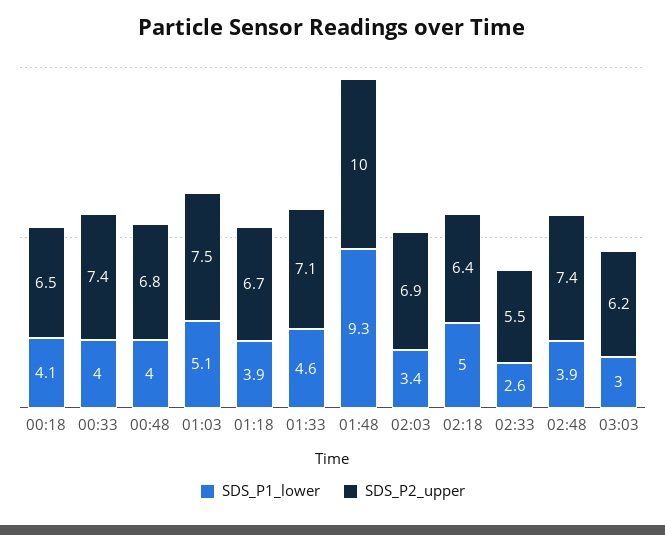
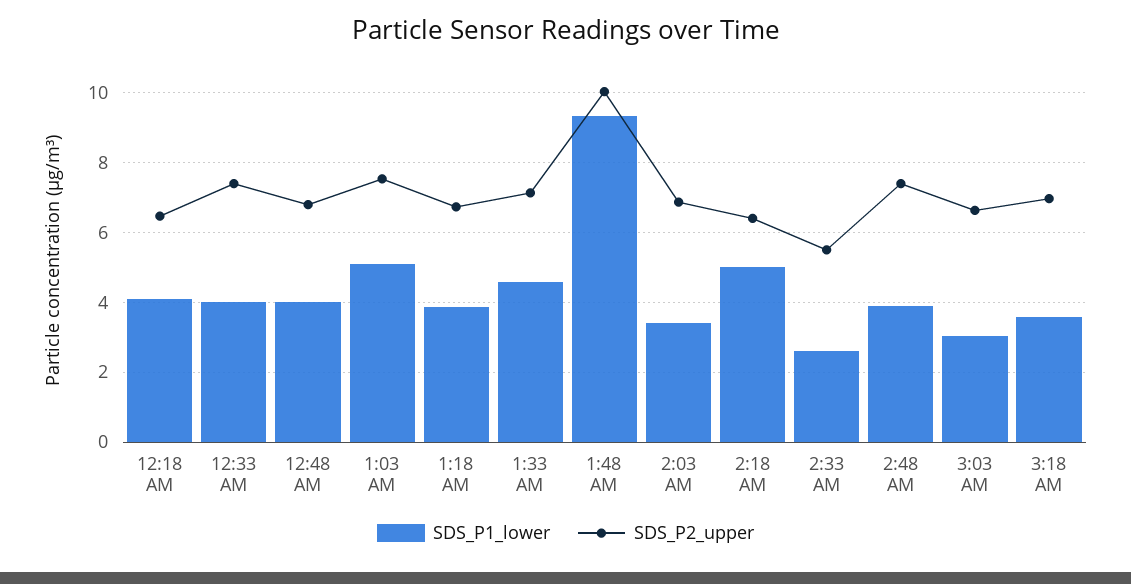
SDS_P2_upper, 03:03: 6.2 -> 6.6
SDS_P1_lower, 3:18 AM: none -> 3.6
SDS_P2_upper, 3:18 AM: none -> 7

